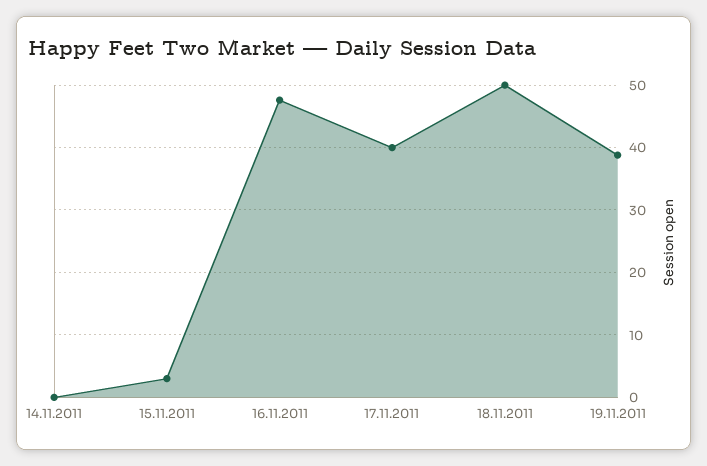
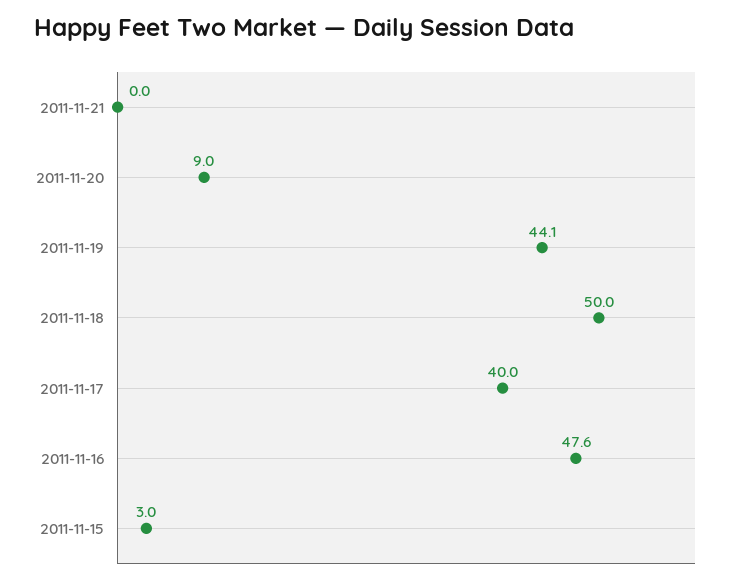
14.11.2011: 0 -> none
19.11.2011: 39 -> 44.1
2011-11-21: none -> 0
2011-11-20: none -> 9

